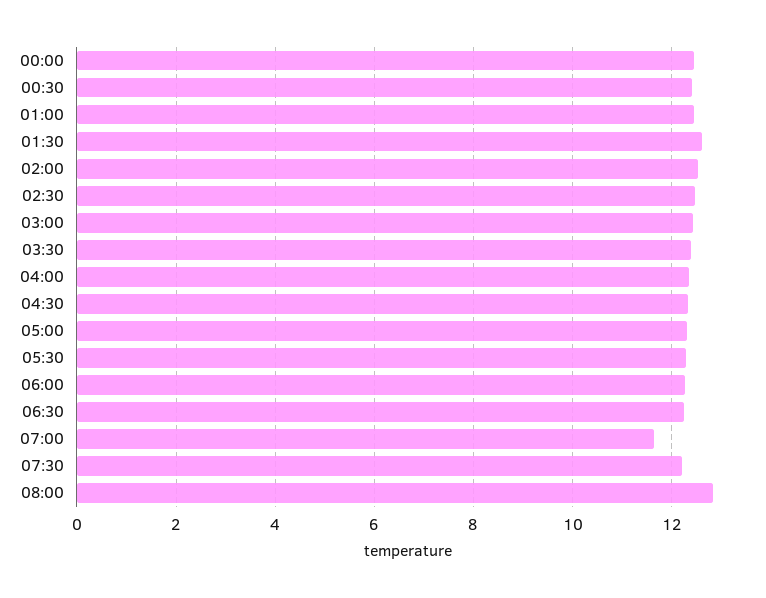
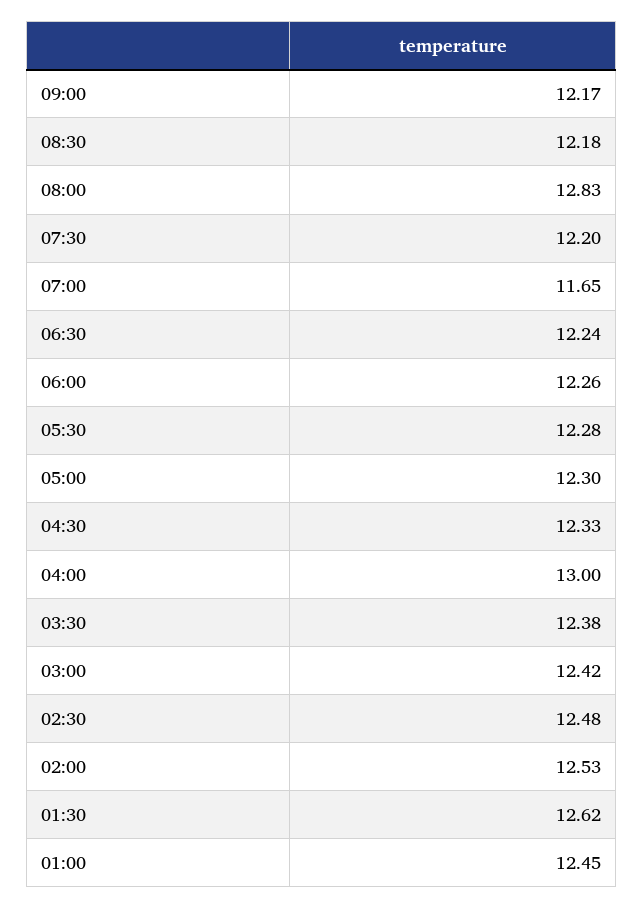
00:00: 12.4 -> none
00:30: 12.4 -> none
04:00: 12.4 -> 13
09:00: none -> 12.17
08:30: none -> 12.18

